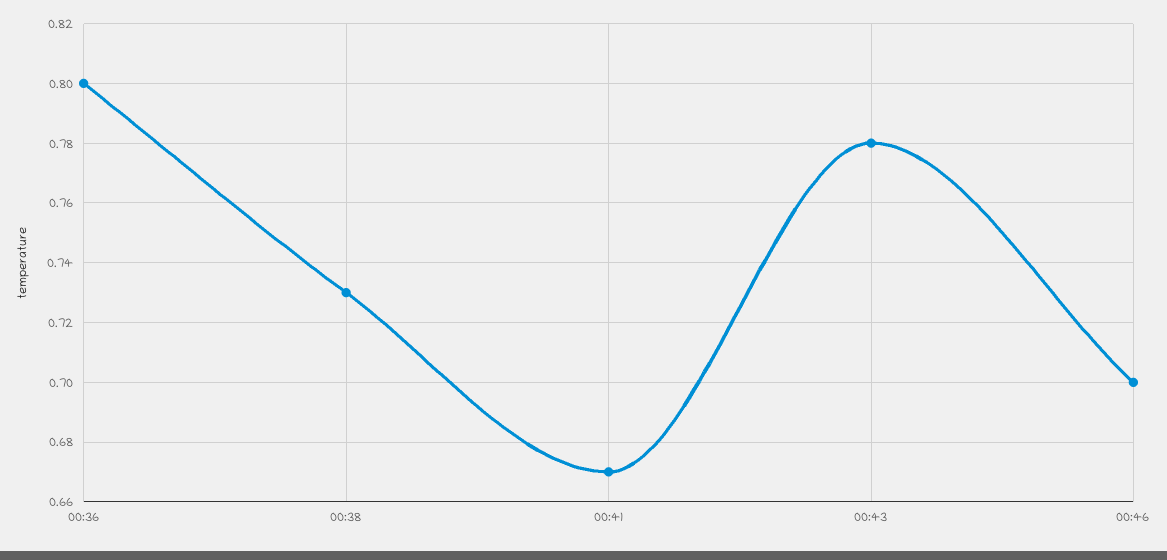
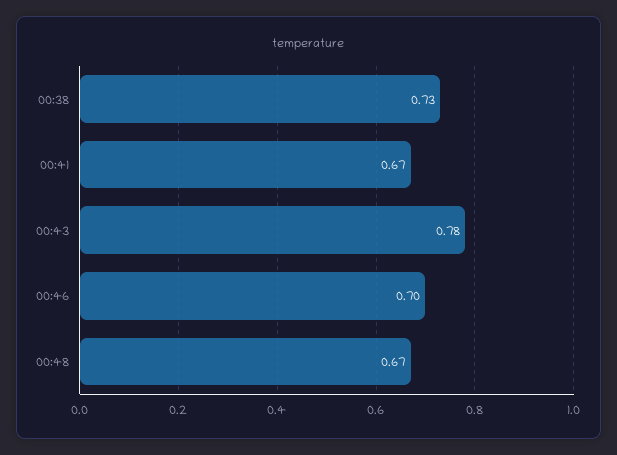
00:36: 0.8 -> none
00:48: none -> 0.67

